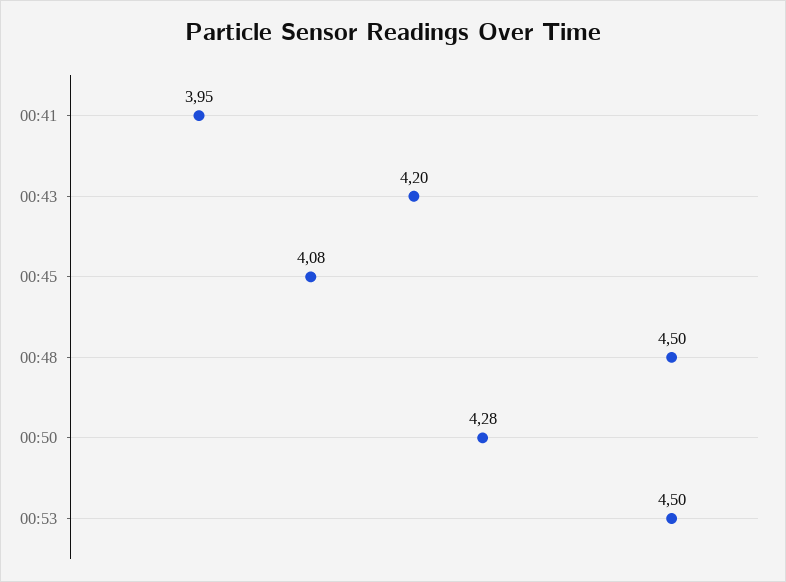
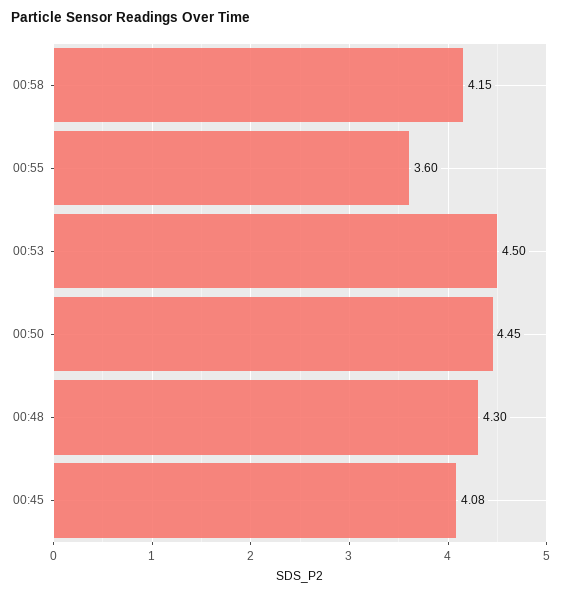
00:41: 3.95 -> none
00:43: 4.2 -> none
00:48: 4.5 -> 4.3
00:50: 4.28 -> 4.45
00:58: none -> 4.15
00:55: none -> 3.6

